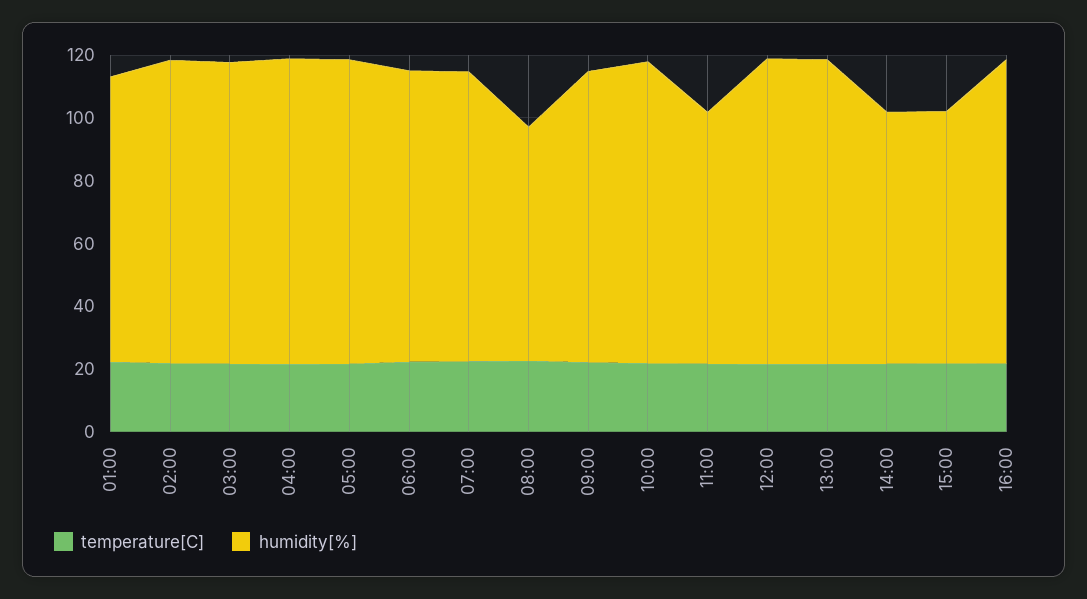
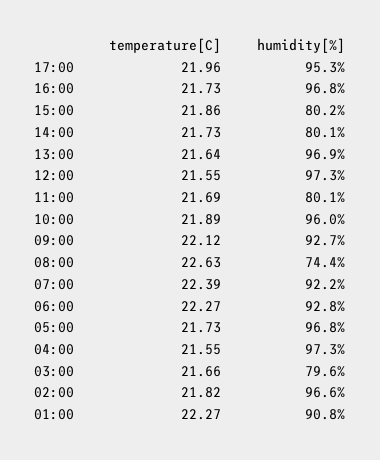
humidity[%], 03:00: 95 -> 79.6
temperature[C], 17:00: none -> 21.96
humidity[%], 17:00: none -> 95.3

